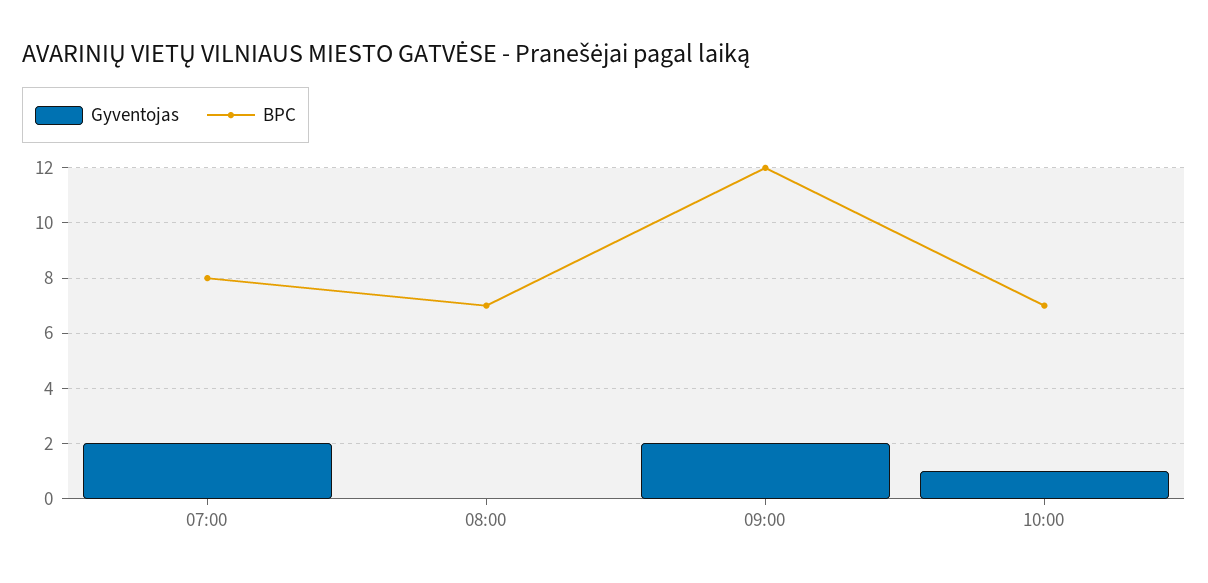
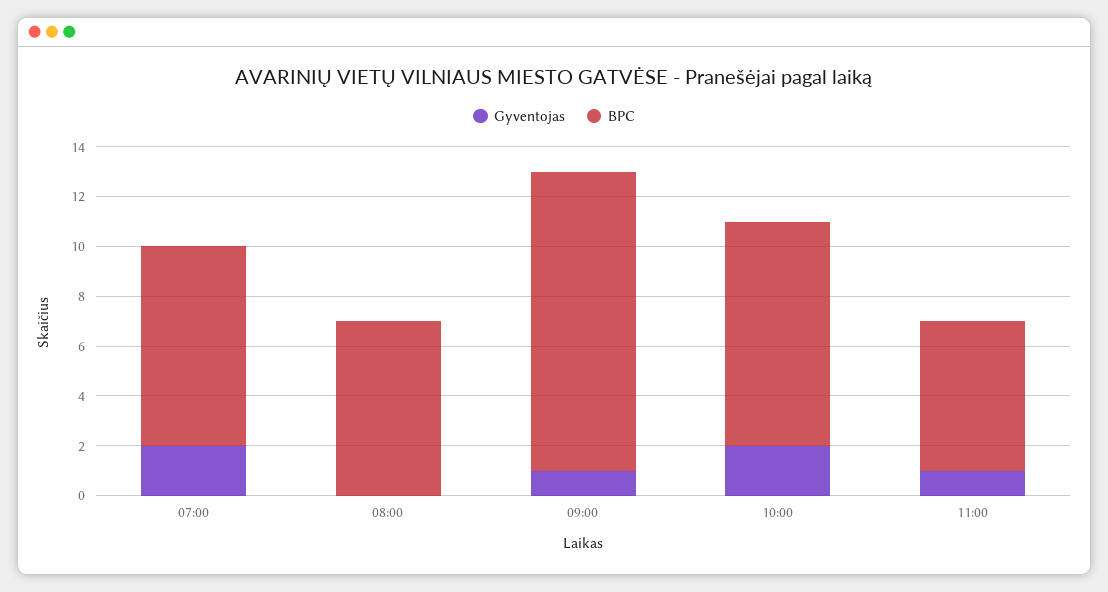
Gyventojas, 09:00: 2 -> 1
Gyventojas, 10:00: 1 -> 2
BPC, 10:00: 7 -> 9
Gyventojas, 11:00: none -> 1
BPC, 11:00: none -> 6

